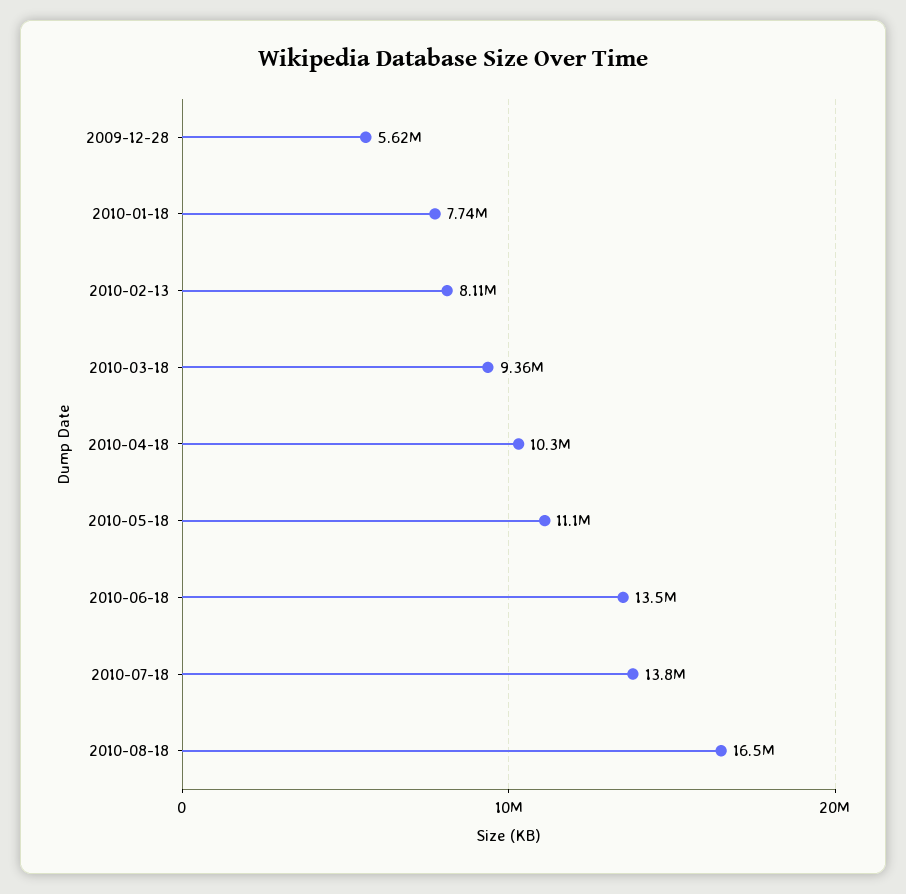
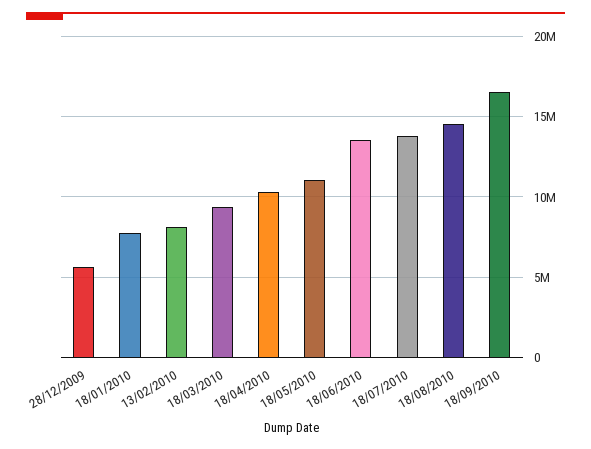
2010-08-18: 16500000 -> 14500000
18/09/2010: none -> 16500000

